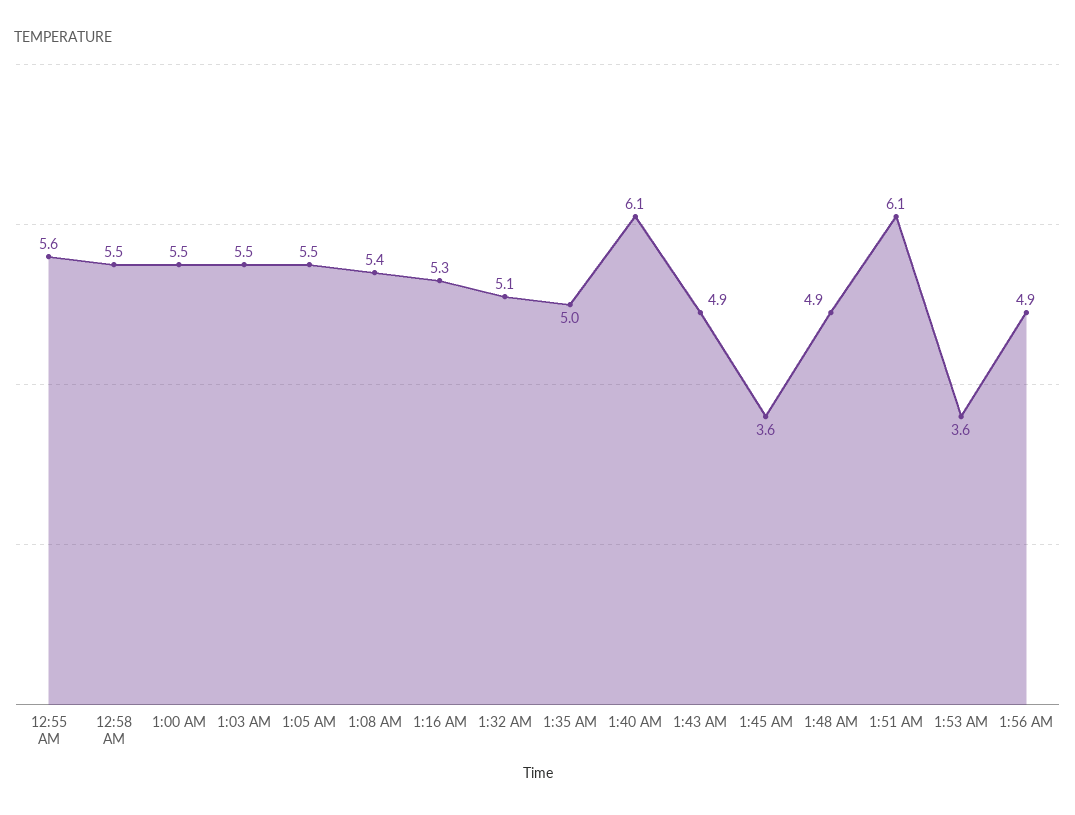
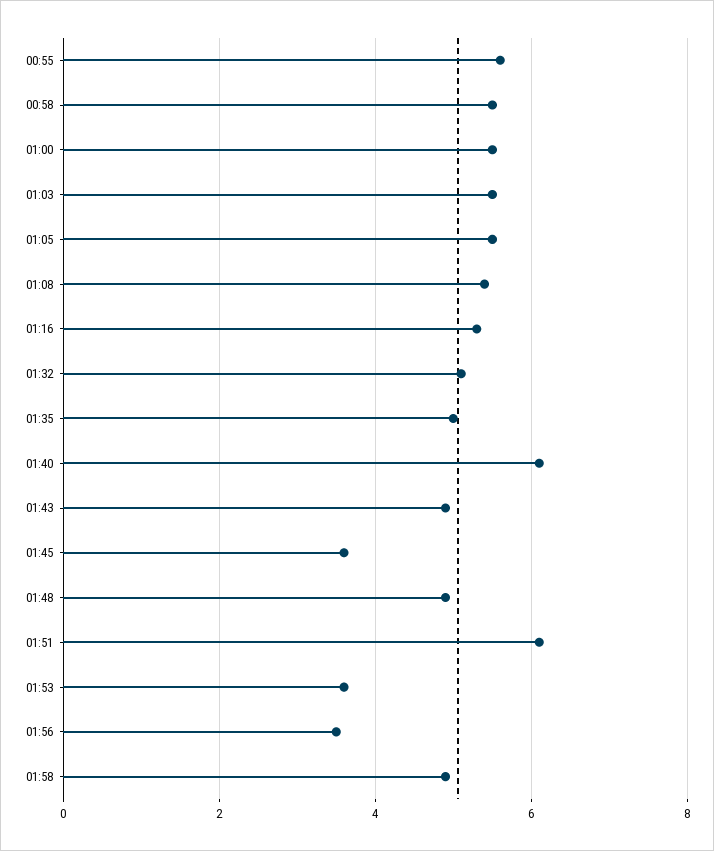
1:56 AM: 4.9 -> 3.5
01:58: none -> 5

